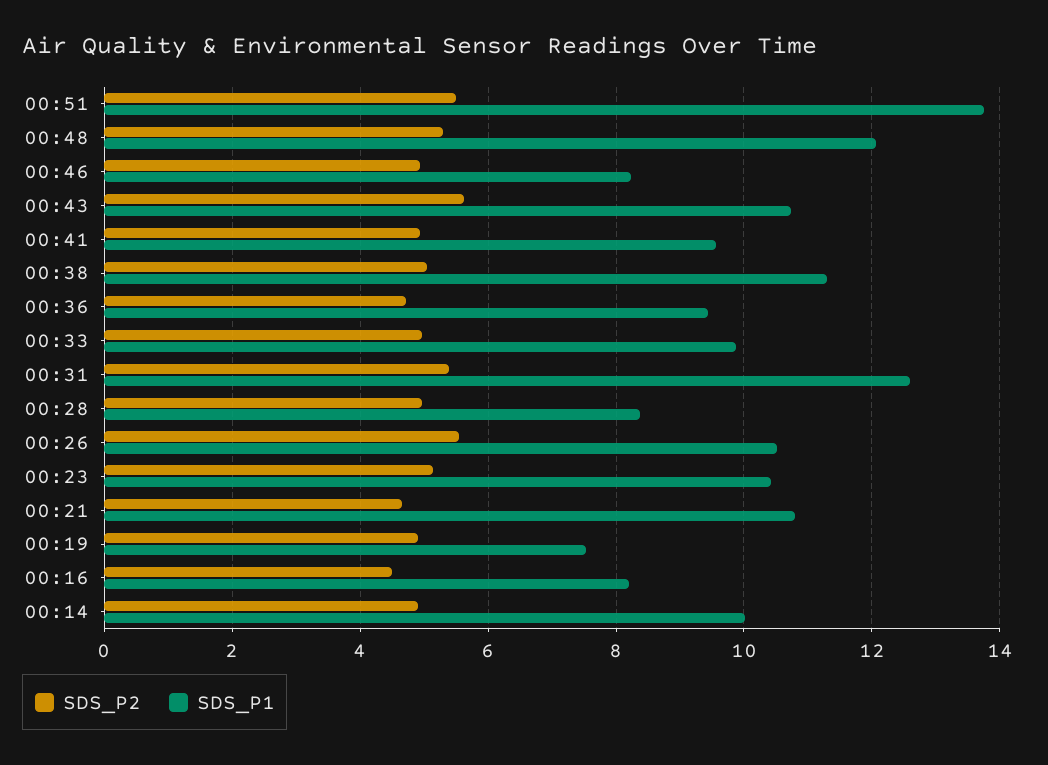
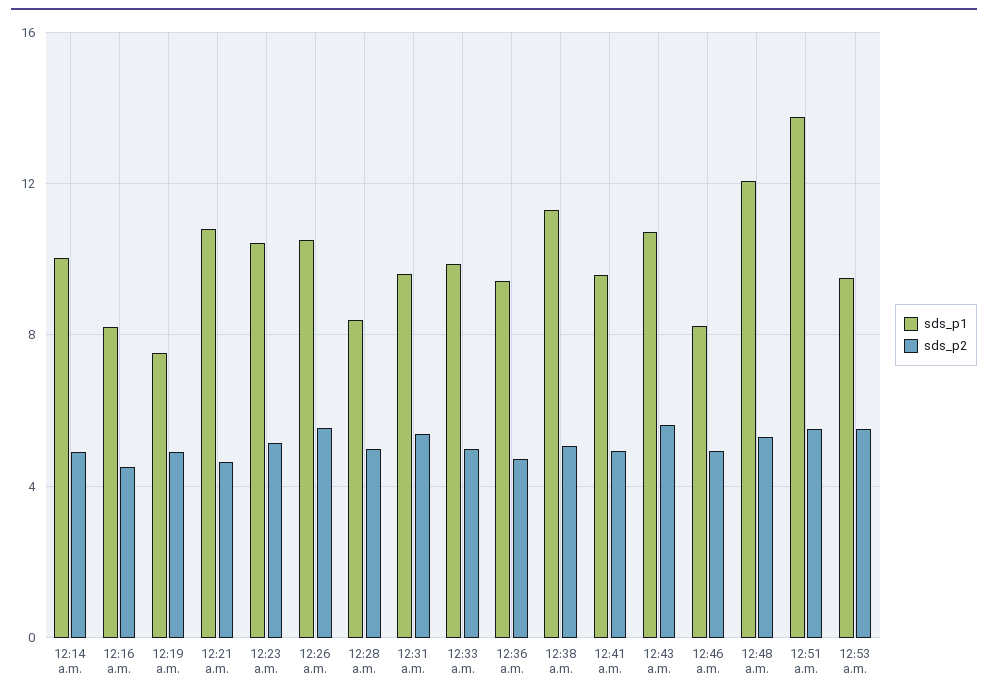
SDS_P1, 00:31: 12.6 -> 9.5
SDS_P1, 12:53 a.m.: none -> 9.5
SDS_P2, 12:53 a.m.: none -> 5.5

